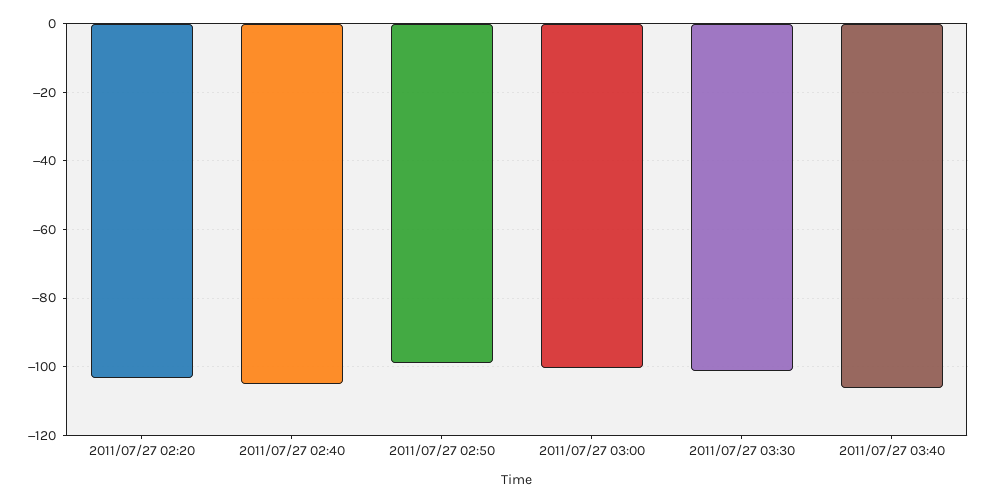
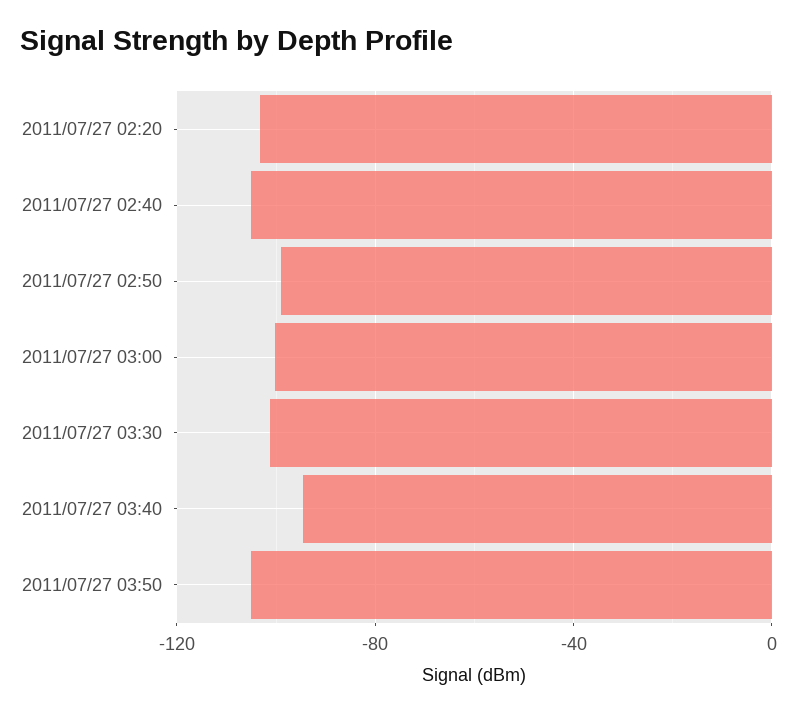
2011/07/27 03:40: -106 -> -95
2011/07/27 03:50: none -> -105

